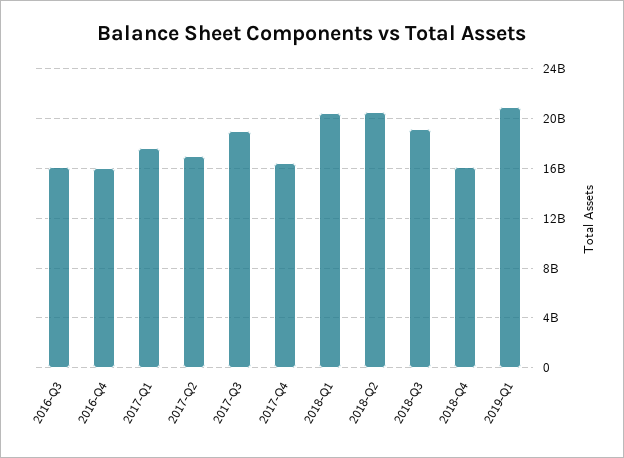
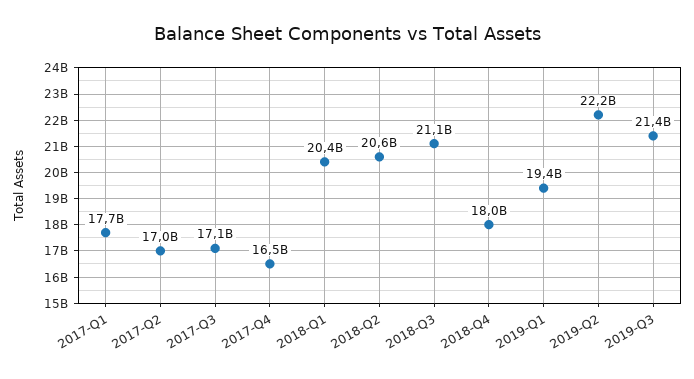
2016-Q3: 16000000000 -> none
2016-Q4: 16000000000 -> none
2017-Q3: 19000000000 -> 17100000000
2018-Q3: 19000000000 -> 21100000000
2018-Q4: 16000000000 -> 18000000000
2019-Q1: 21000000000 -> 19400000000
2019-Q2: none -> 22200000000
2019-Q3: none -> 21400000000

